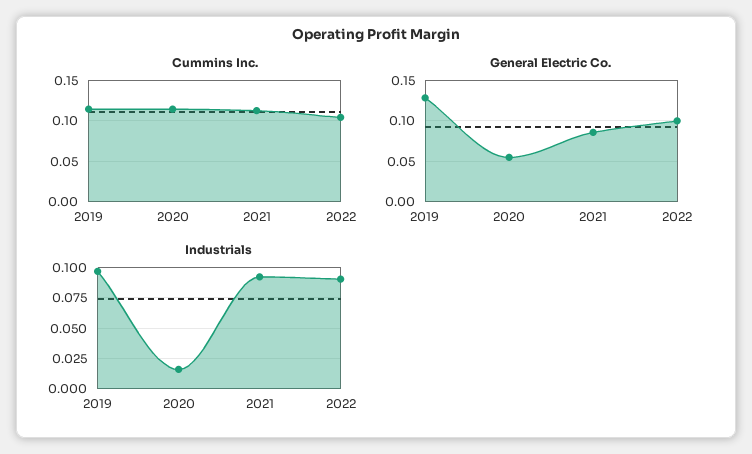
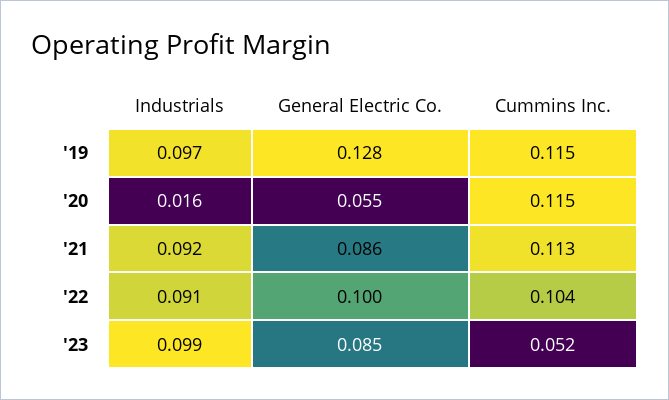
Industrials, '23: none -> 0.099
General Electric Co., '23: none -> 0.085
Cummins Inc., '23: none -> 0.052

